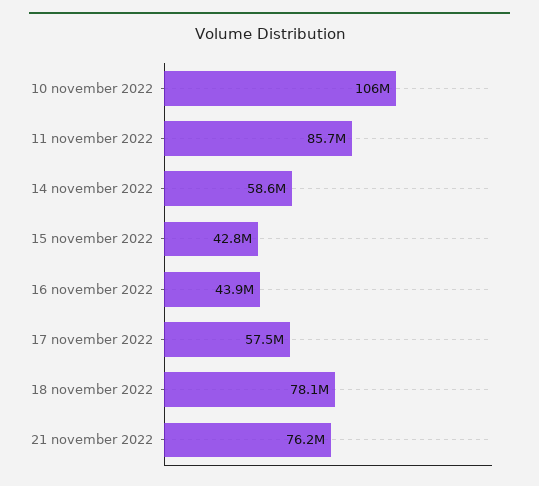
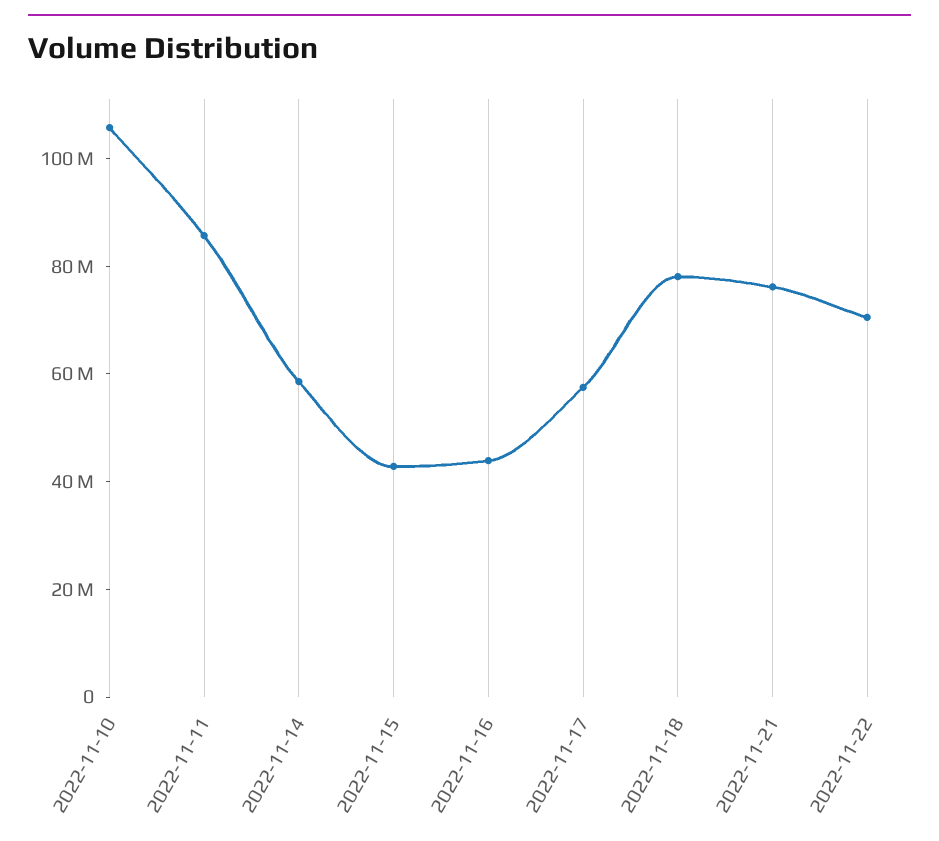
2022-11-22: none -> 70000000

